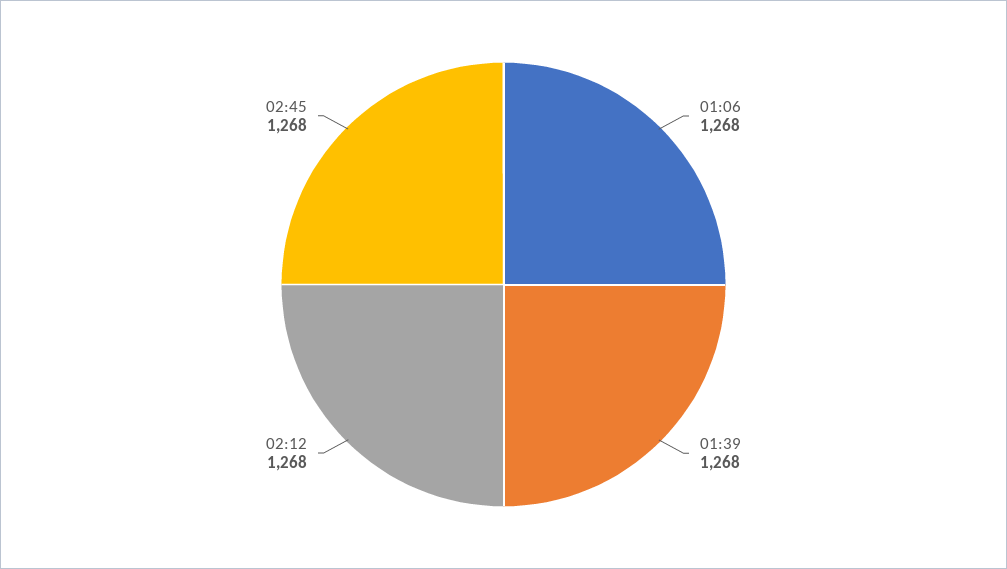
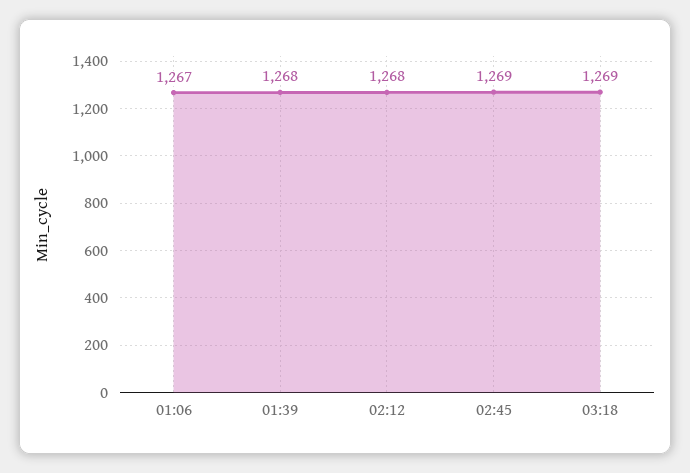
01:06: 1268 -> 1267
02:45: 1268 -> 1269
03:18: none -> 1269

